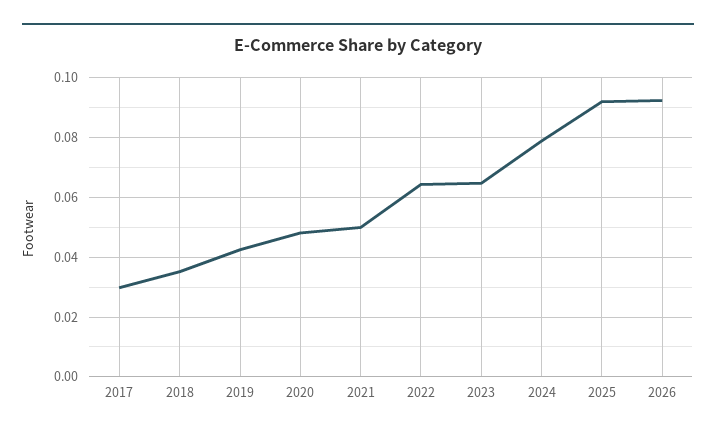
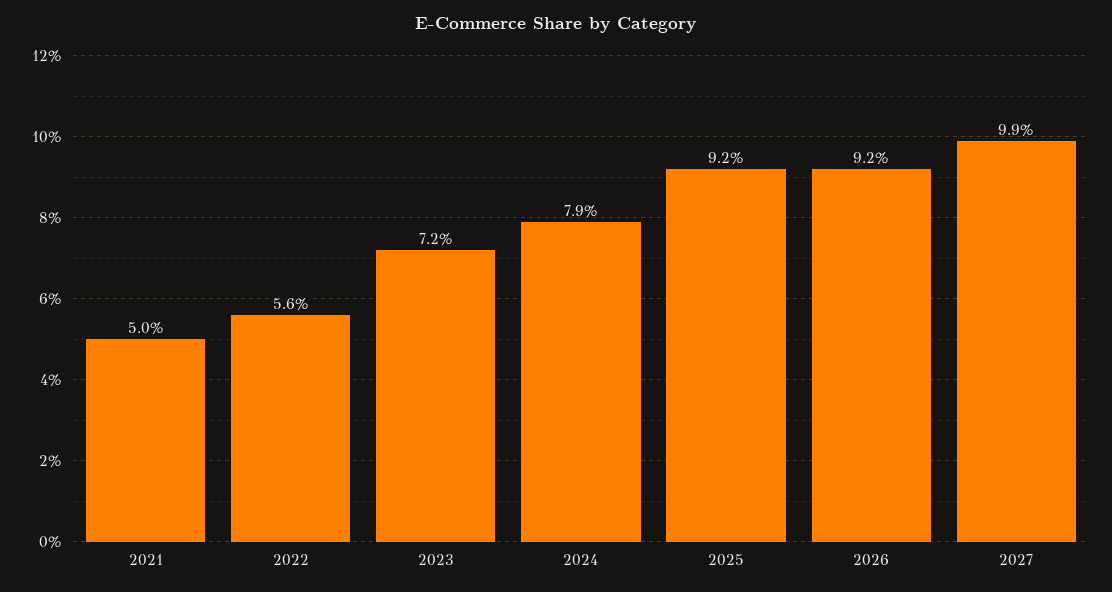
2017: 0.03 -> none
2018: 0.035 -> none
2019: 0.0425 -> none
2020: 0.0475 -> none
2022: 0.065 -> 0.056
2023: 0.065 -> 0.072
2027: none -> 0.099

